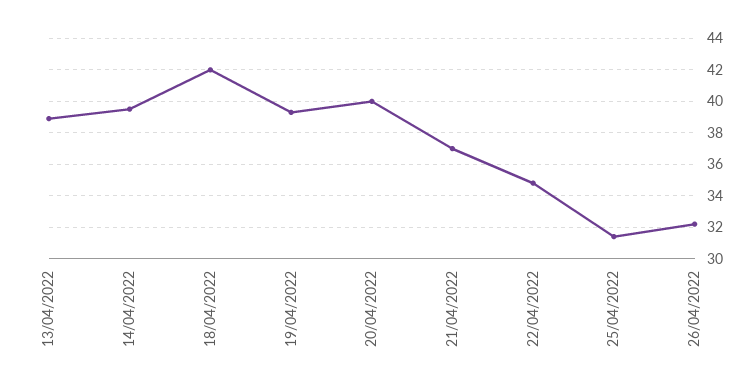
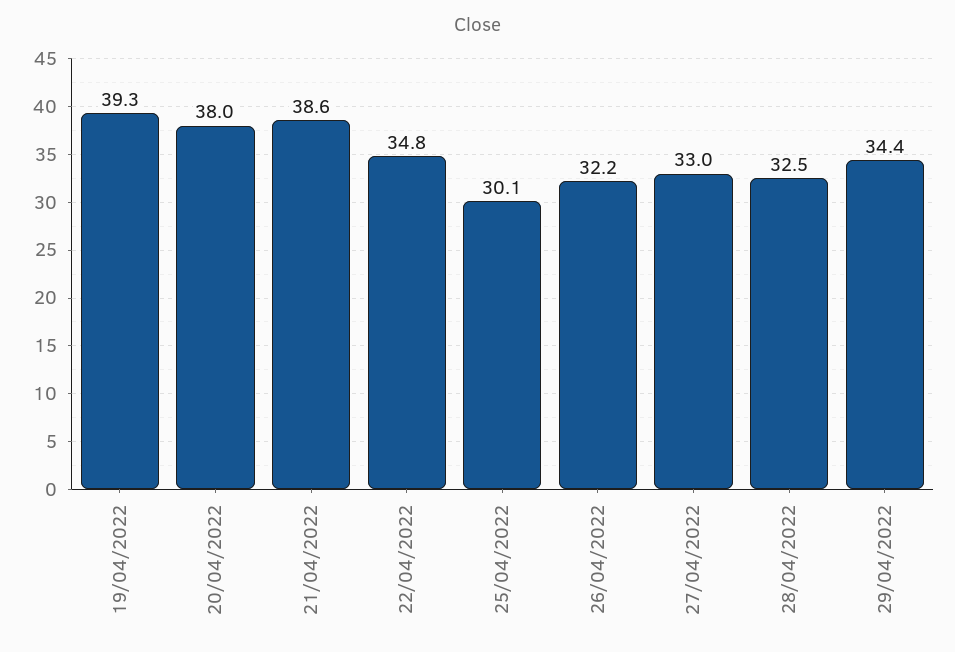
13/04/2022: 39 -> none
14/04/2022: 39.5 -> none
18/04/2022: 42 -> none
20/04/2022: 40 -> 38
21/04/2022: 37 -> 38.6
25/04/2022: 31.5 -> 30.1
27/04/2022: none -> 33
28/04/2022: none -> 32.5
29/04/2022: none -> 34.4

